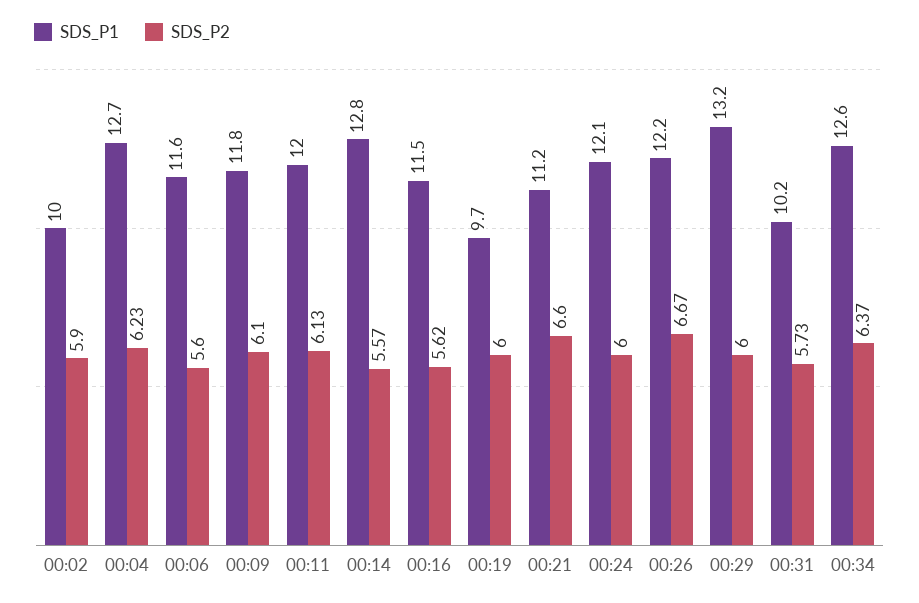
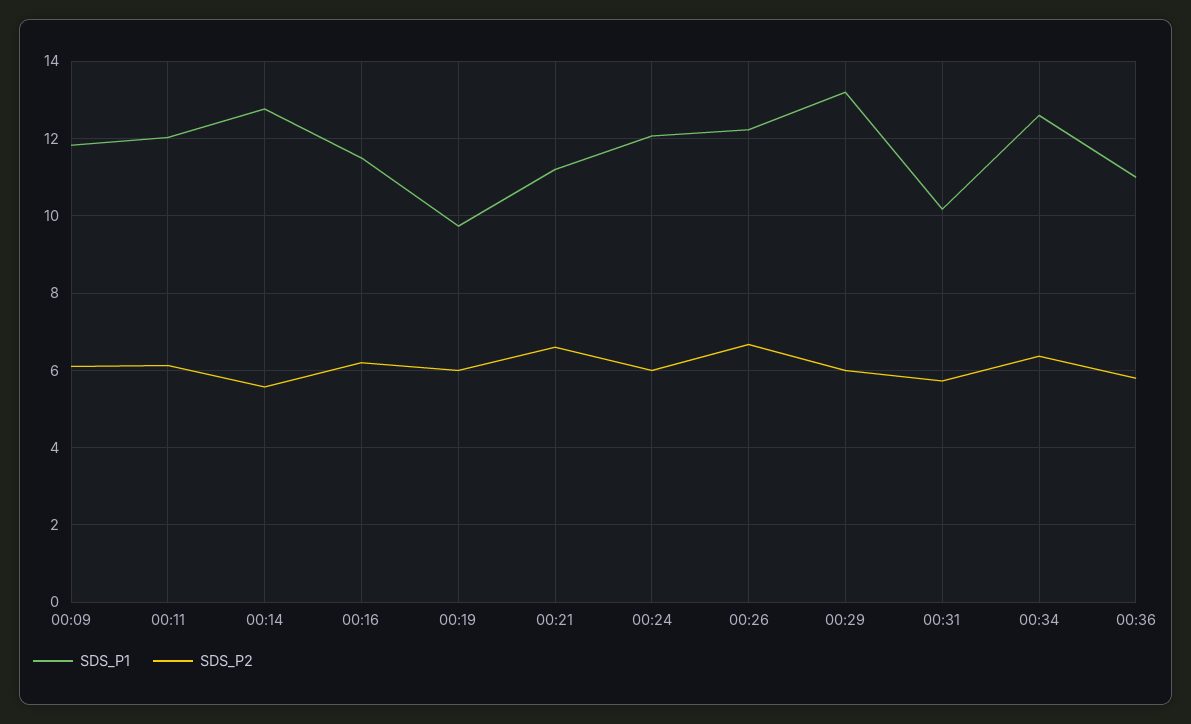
SDS_P1, 00:02: 10 -> none
SDS_P2, 00:02: 5.9 -> none
SDS_P1, 00:04: 12.7 -> none
SDS_P2, 00:04: 6.23 -> none
SDS_P1, 00:06: 11.6 -> none
SDS_P2, 00:06: 5.6 -> none
SDS_P2, 00:16: 5.62 -> 6.2
SDS_P1, 00:36: none -> 11
SDS_P2, 00:36: none -> 5.8

